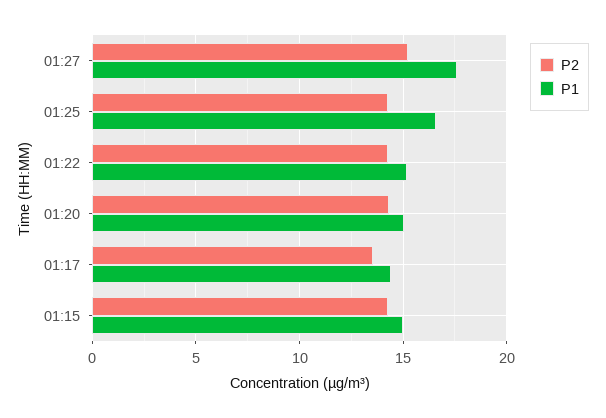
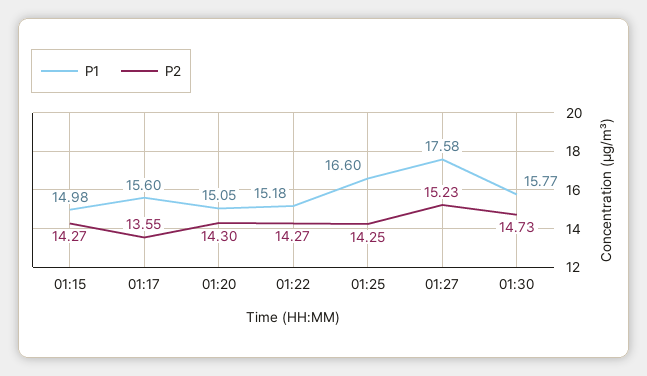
P1, 01:17: 14.5 -> 15.6
P1, 01:30: none -> 15.77
P2, 01:30: none -> 14.73

